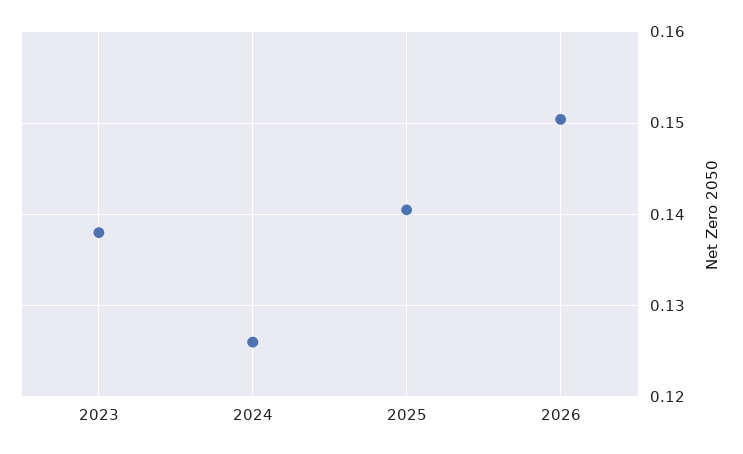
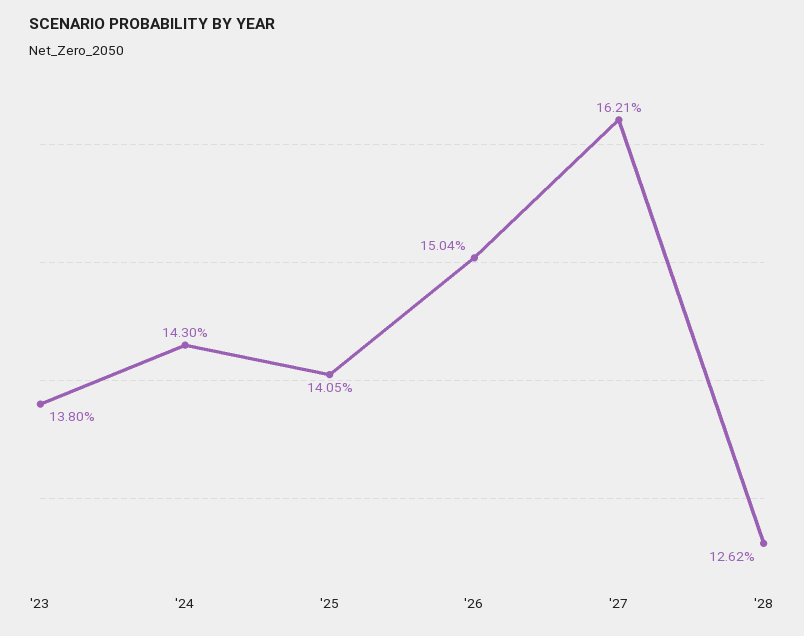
2024: 0.126 -> 0.143
'27: none -> 0.1621
'28: none -> 0.1262

